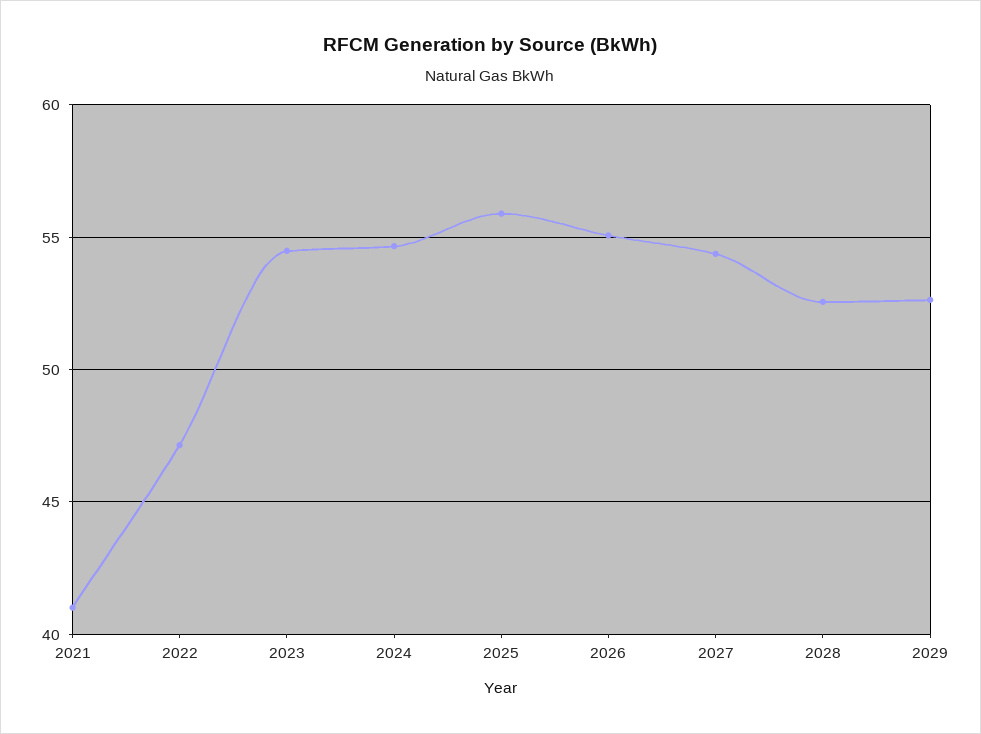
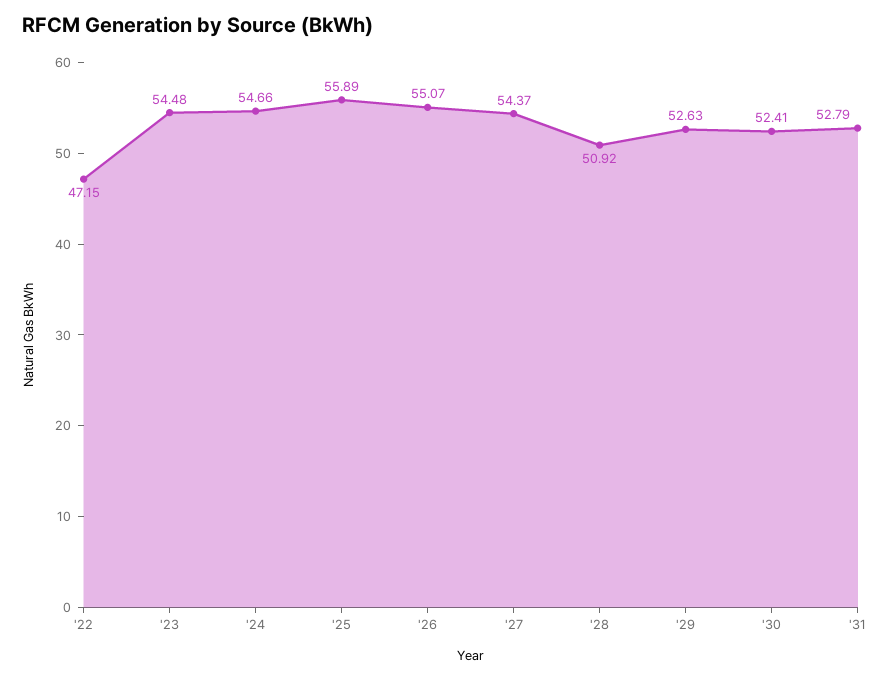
2021: 41 -> none
2028: 52.5 -> 50.92
'30: none -> 52.41
'31: none -> 52.79

